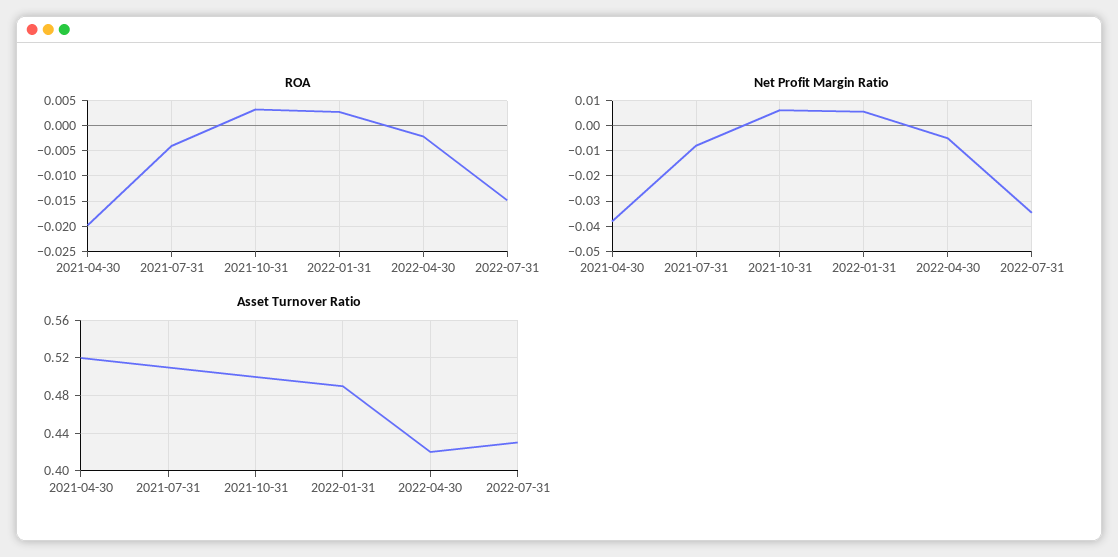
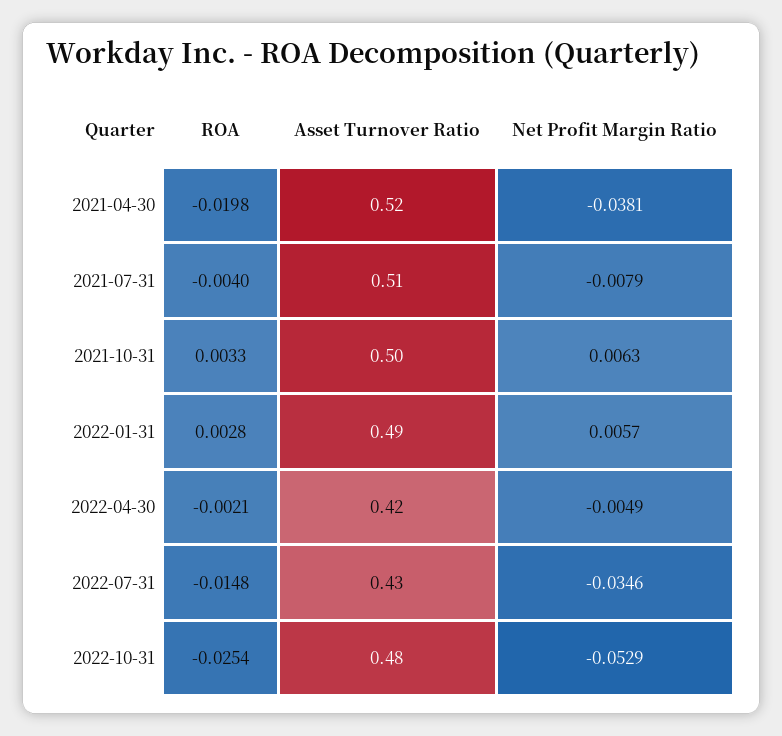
ROA, 2022-10-31: none -> -0.0254
Asset Turnover Ratio, 2022-10-31: none -> 0.48
Net Profit Margin Ratio, 2022-10-31: none -> -0.0529

